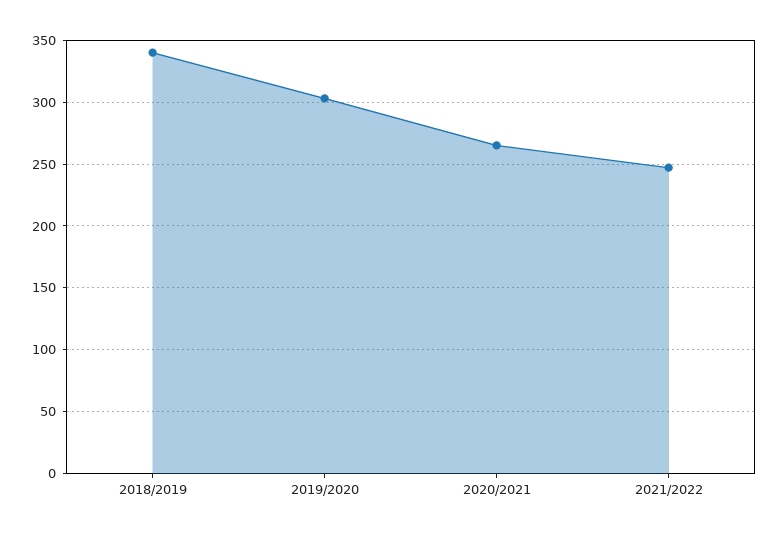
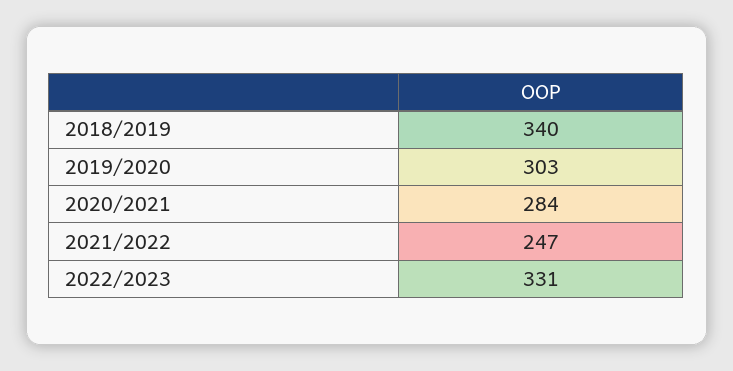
2020/2021: 265 -> 284
2022/2023: none -> 331

